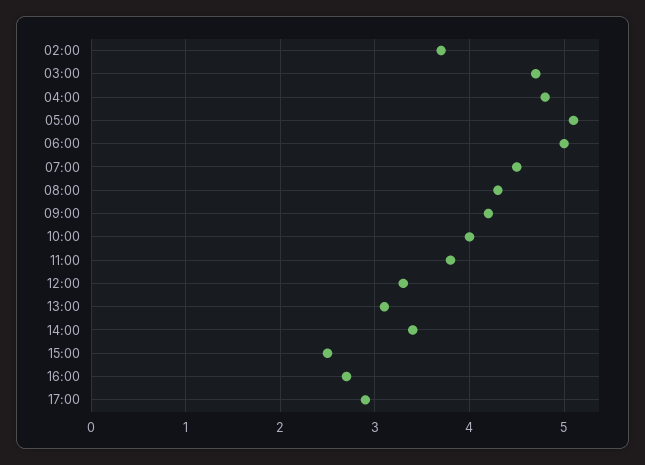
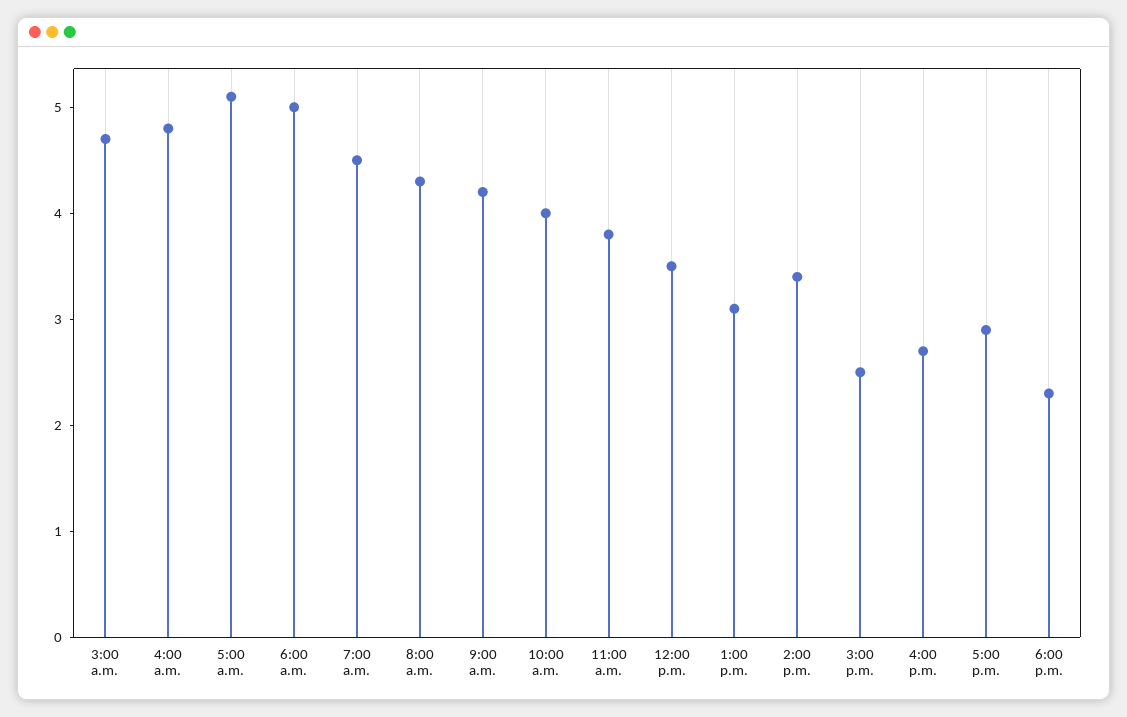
02:00: 3.7 -> none
12:00: 3.3 -> 3.5
6:00 p.m.: none -> 2.3

